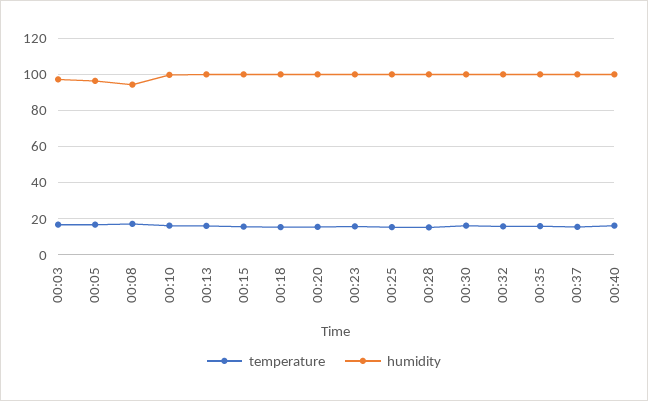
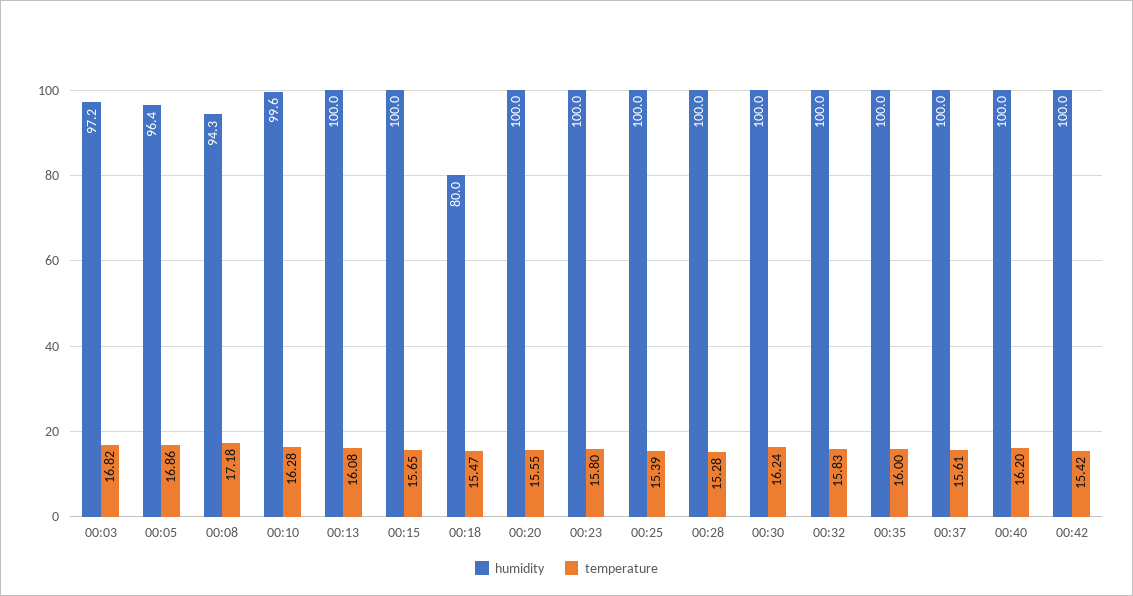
humidity, 00:18: 100 -> 80
humidity, 00:42: none -> 100
temperature, 00:42: none -> 15.42

